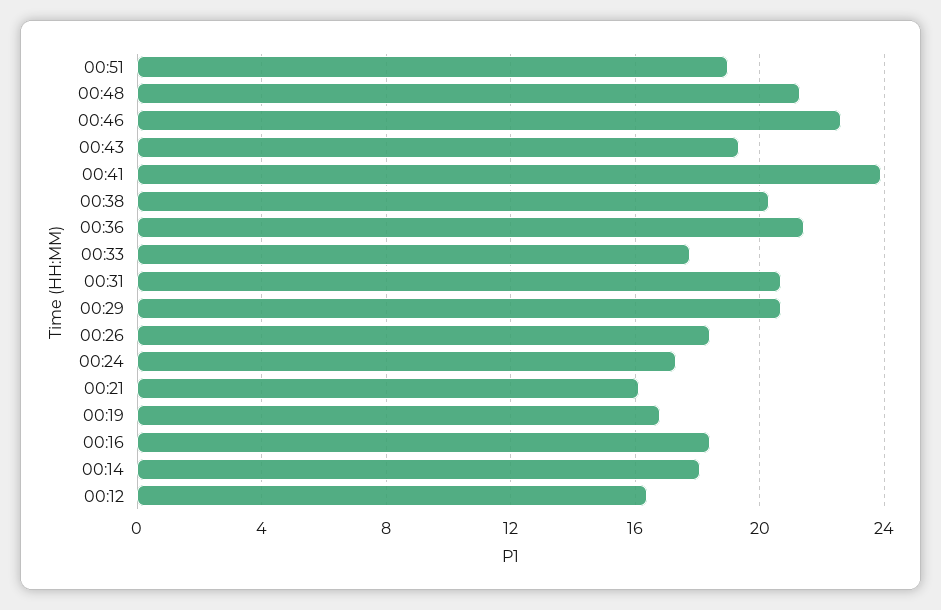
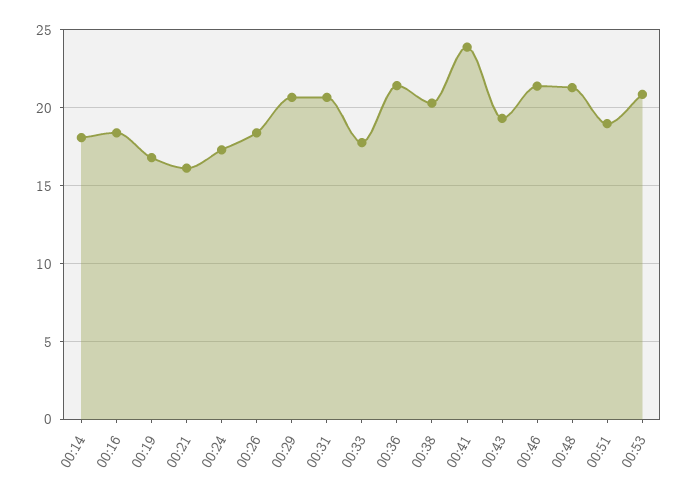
00:46: 22.5 -> 21.5
00:12: 16.5 -> none
00:53: none -> 21

